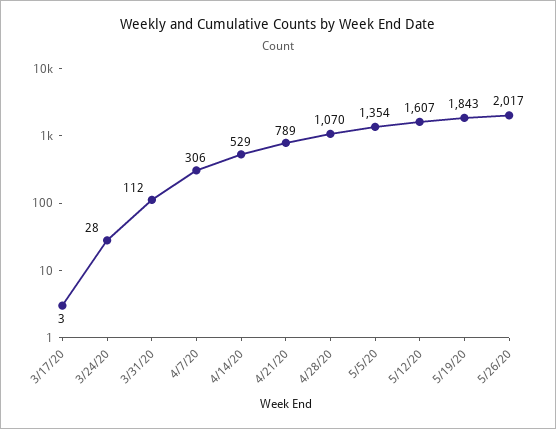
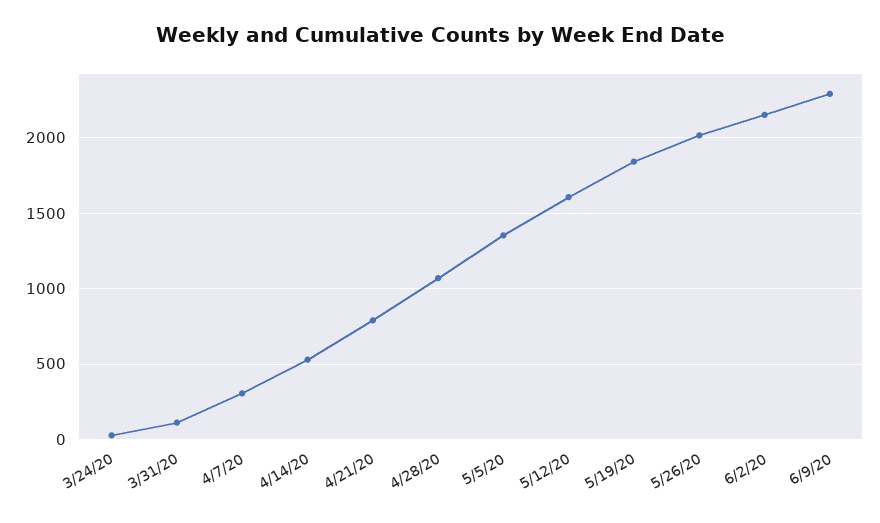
3/17/20: 3 -> none
6/2/20: none -> 2150
6/9/20: none -> 2300

